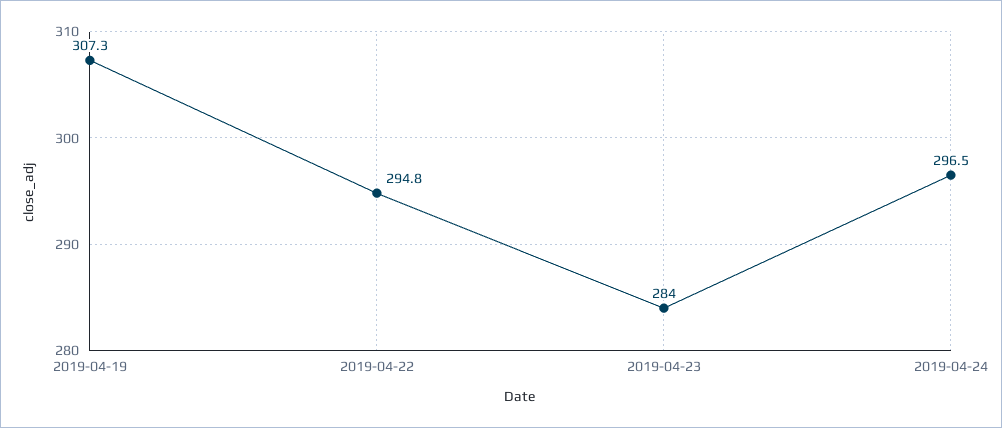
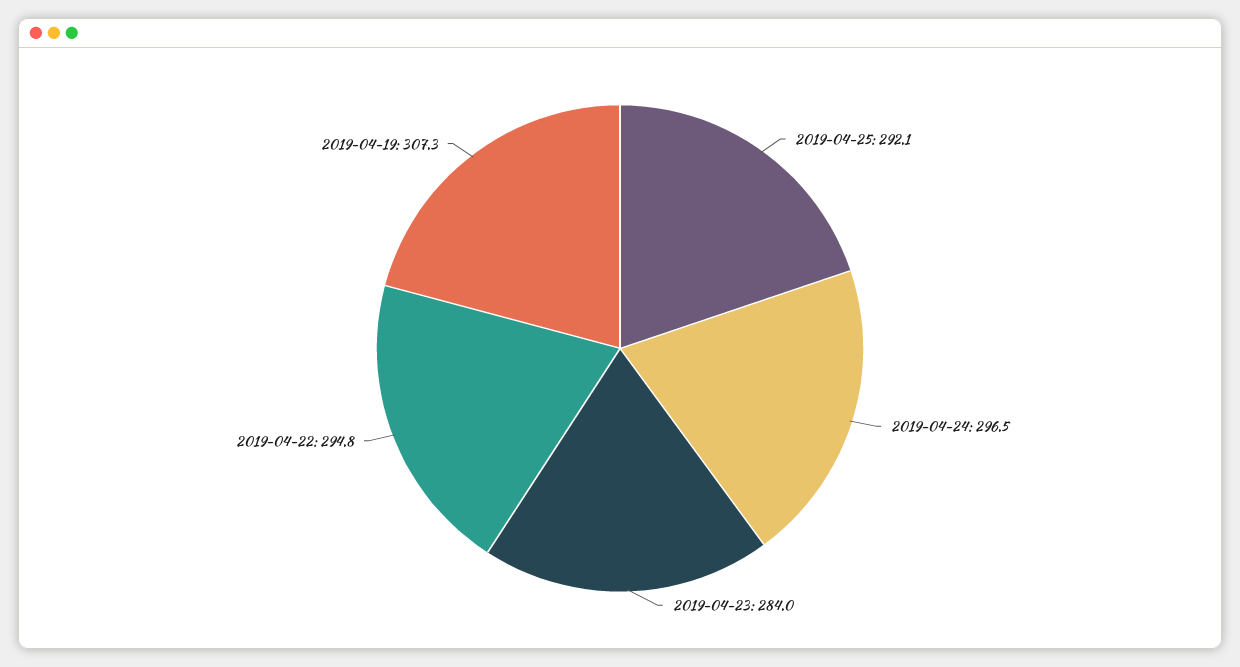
2019-04-25: none -> 292.1

